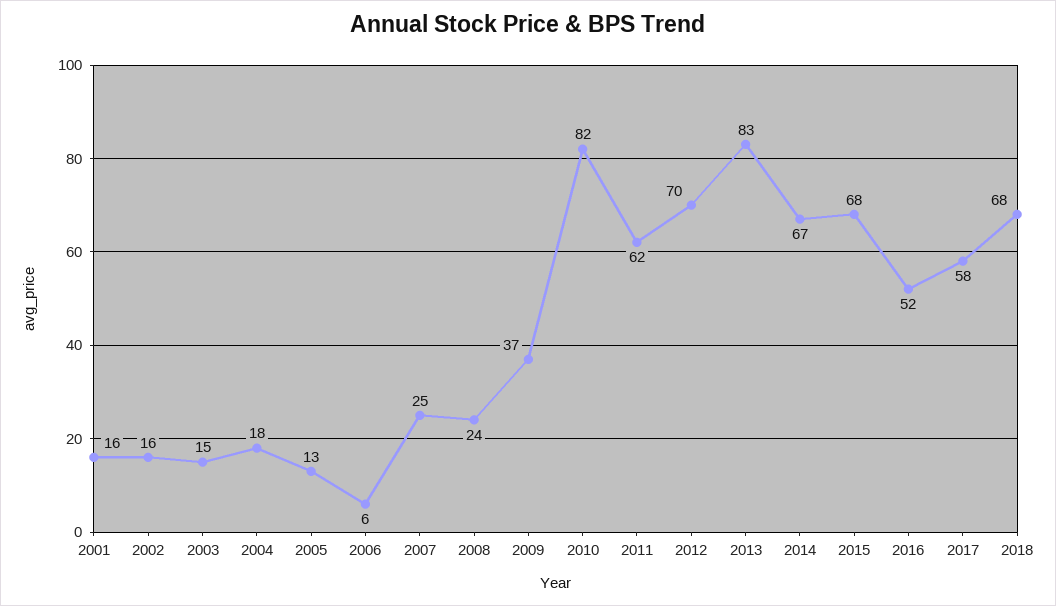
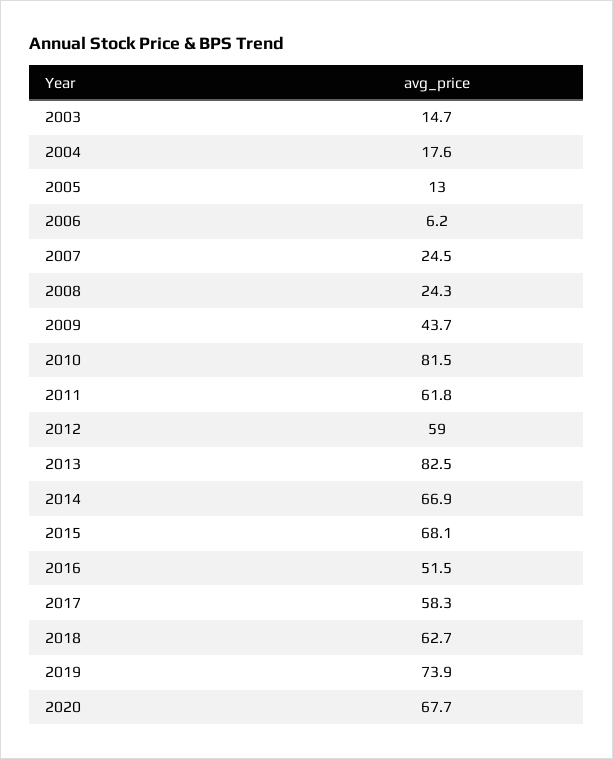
2001: 16 -> none
2002: 16 -> none
2009: 37 -> 43.7
2012: 70 -> 59
2018: 68 -> 62.7
2019: none -> 73.9
2020: none -> 67.7

